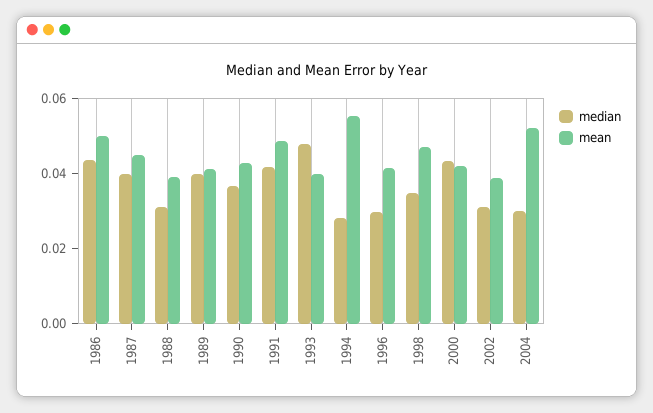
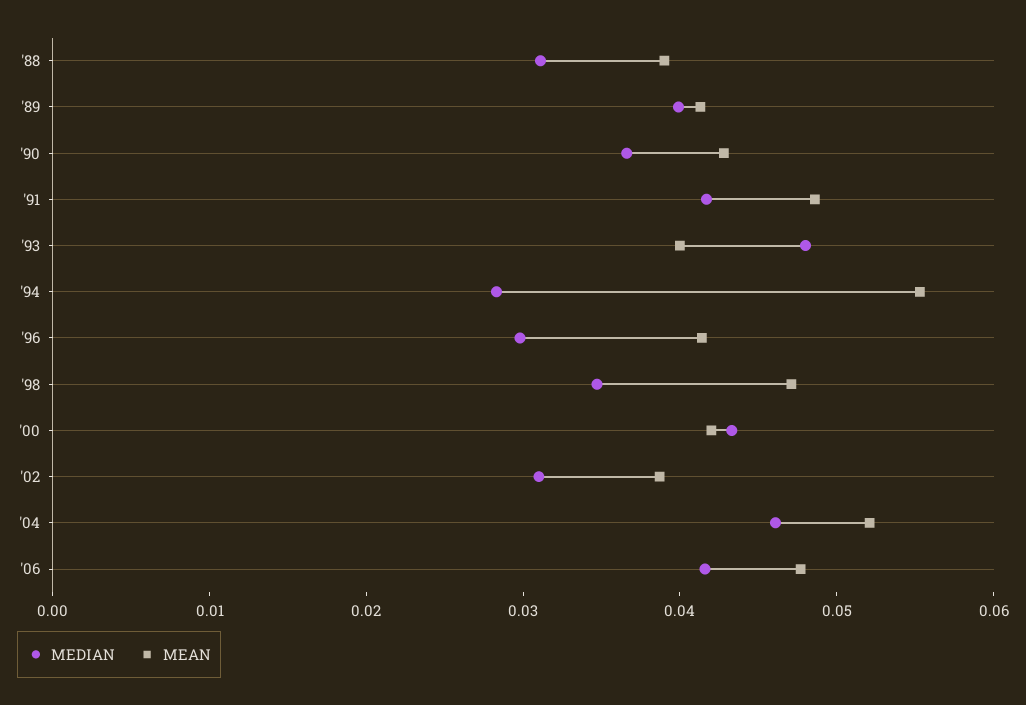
median, 1986: 0.045 -> none
mean, 1986: 0.05 -> none
median, 1987: 0.04 -> none
mean, 1987: 0.045 -> none
median, 2004: 0.03 -> 0.046
median, '06: none -> 0.042
mean, '06: none -> 0.048

